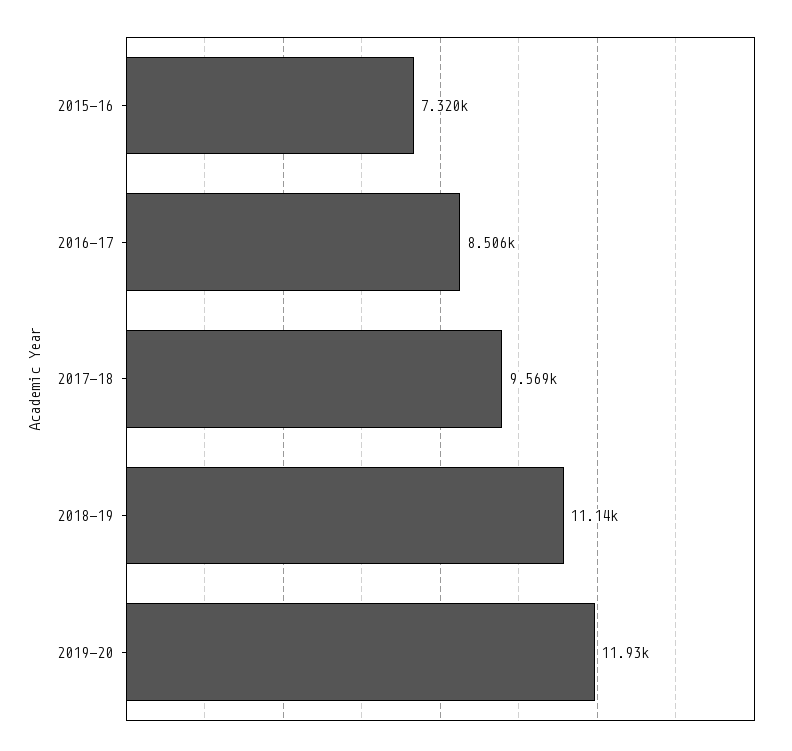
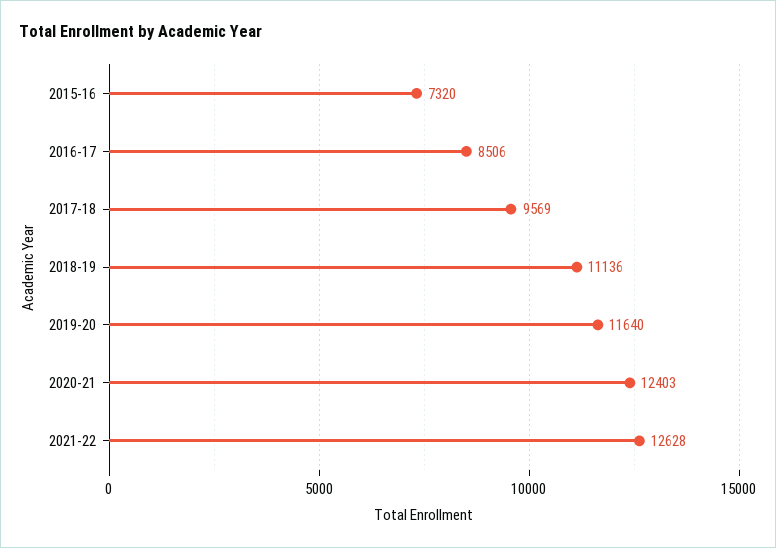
2019-20: 11930 -> 11640
2020-21: none -> 12403
2021-22: none -> 12628

